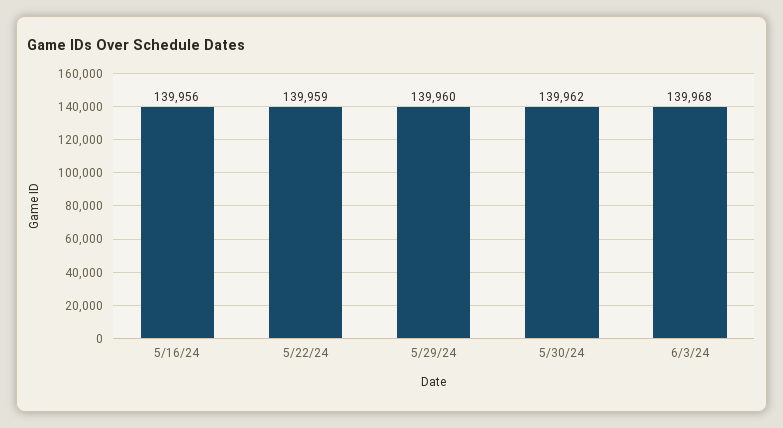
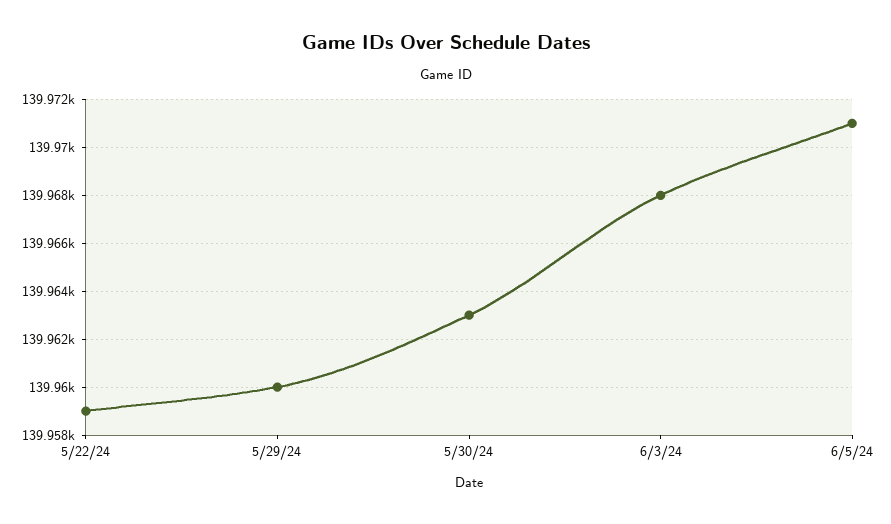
5/16/24: 139956 -> none
5/30/24: 139962 -> 139963
6/5/24: none -> 139971

